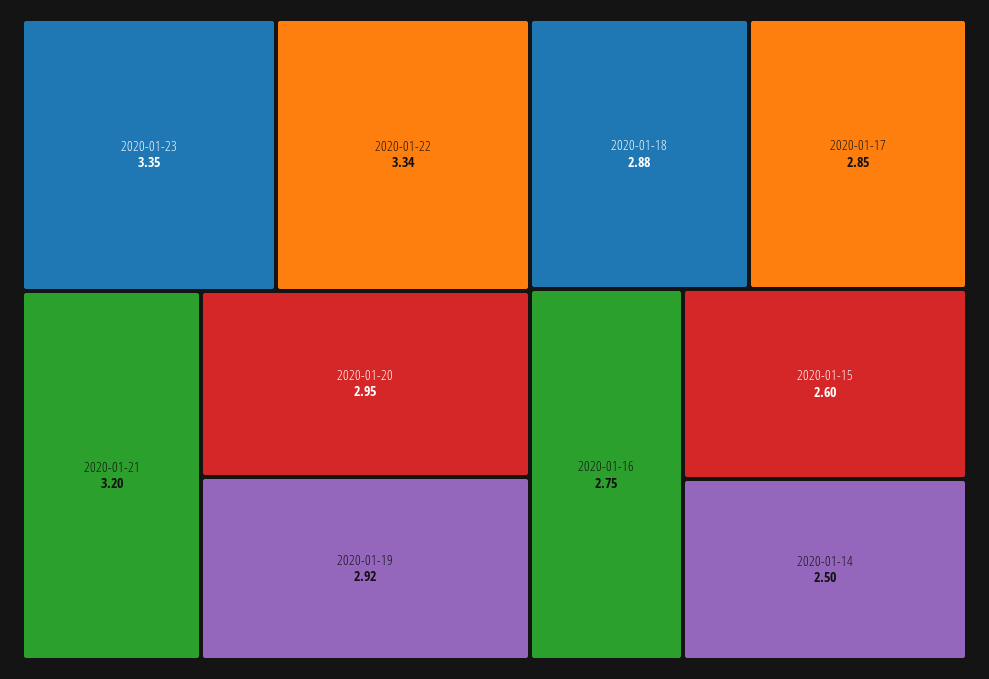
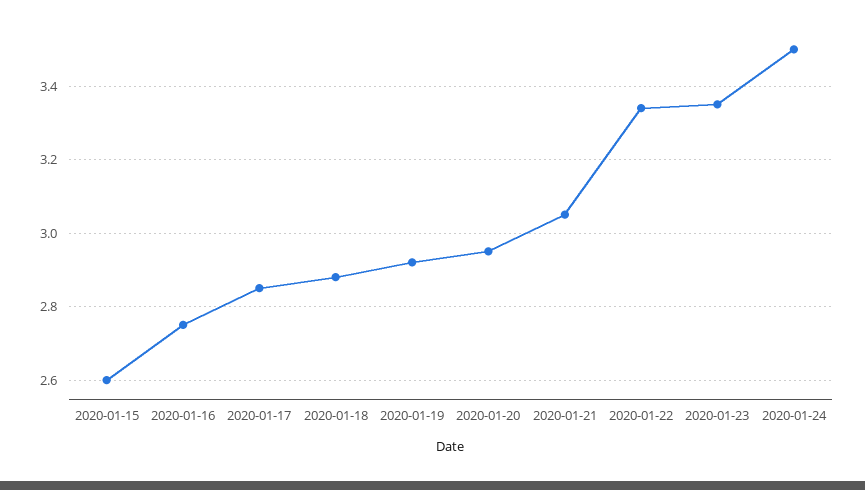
2020-01-21: 3.2 -> 3.05
2020-01-14: 2.5 -> none
2020-01-24: none -> 3.5

